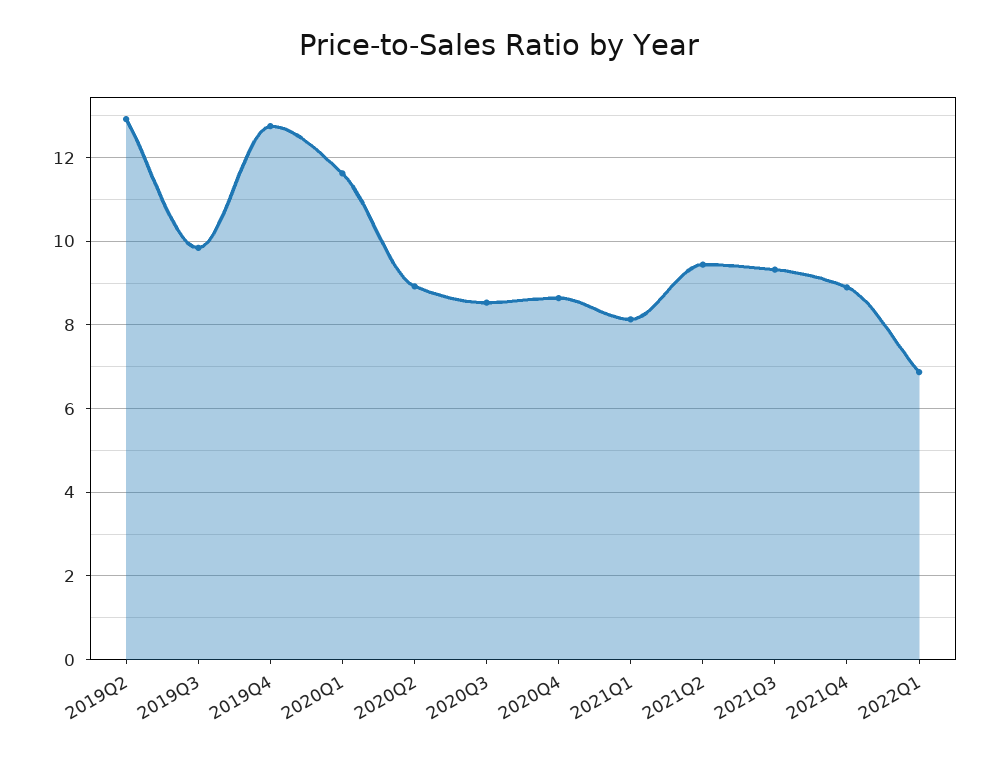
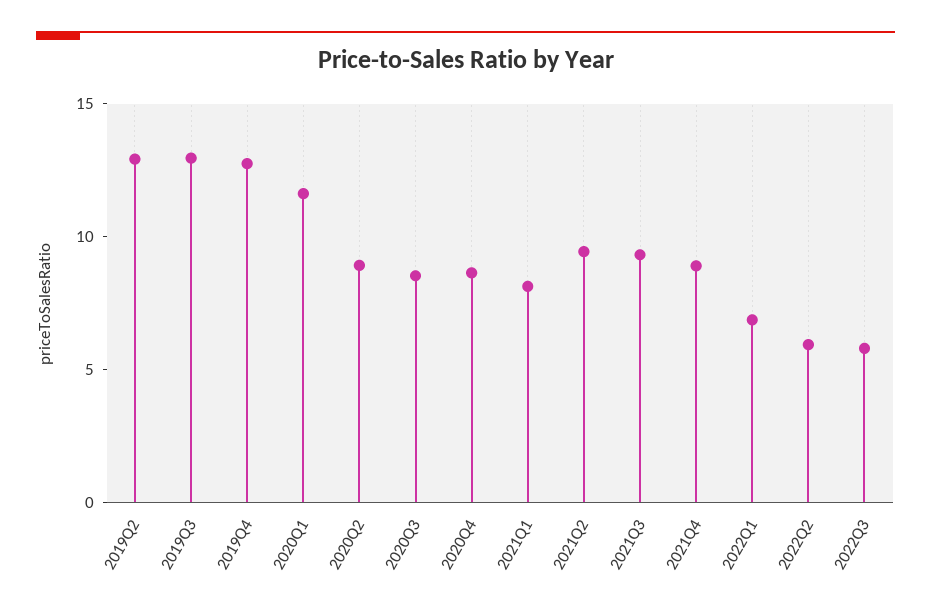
2019Q3: 9.8 -> 13
2022Q2: none -> 6
2022Q3: none -> 6

